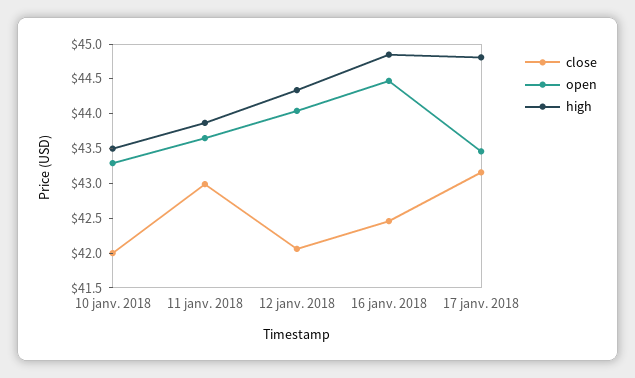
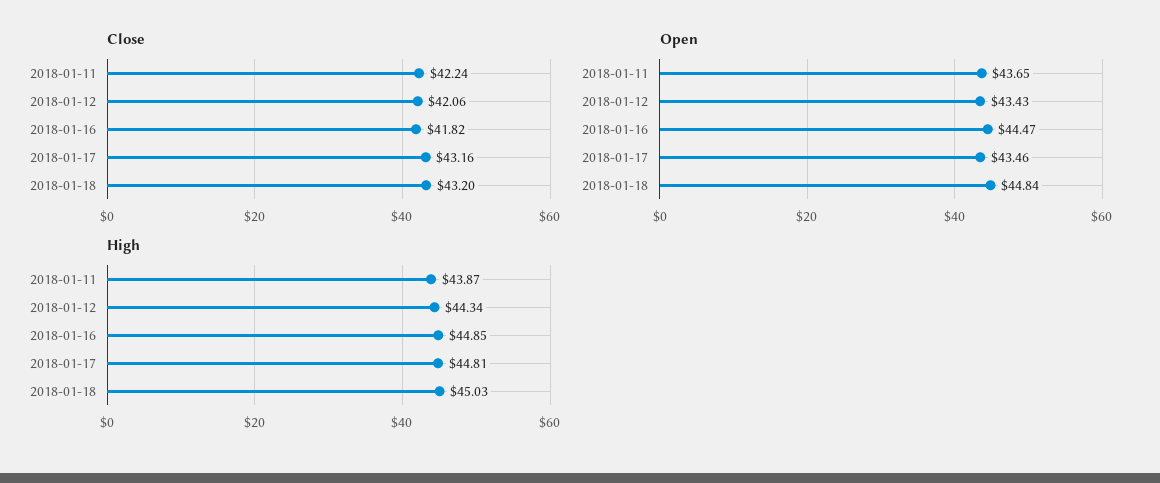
close, 10 janv. 2018: 42 -> none
open, 10 janv. 2018: 43.25 -> none
high, 10 janv. 2018: 43.5 -> none
close, 11 janv. 2018: 43 -> 42.24
open, 12 janv. 2018: 44 -> 43.43
close, 16 janv. 2018: 42.5 -> 41.82
close, 2018-01-18: none -> 43.2
open, 2018-01-18: none -> 44.84
high, 2018-01-18: none -> 45.03

